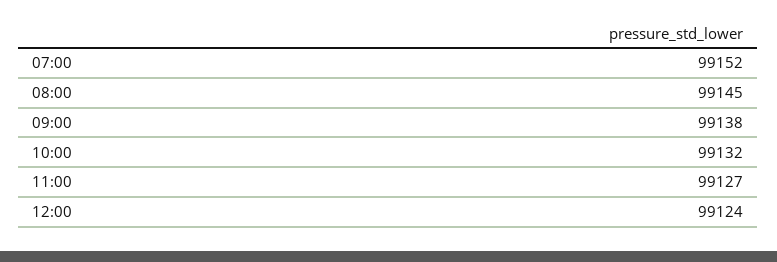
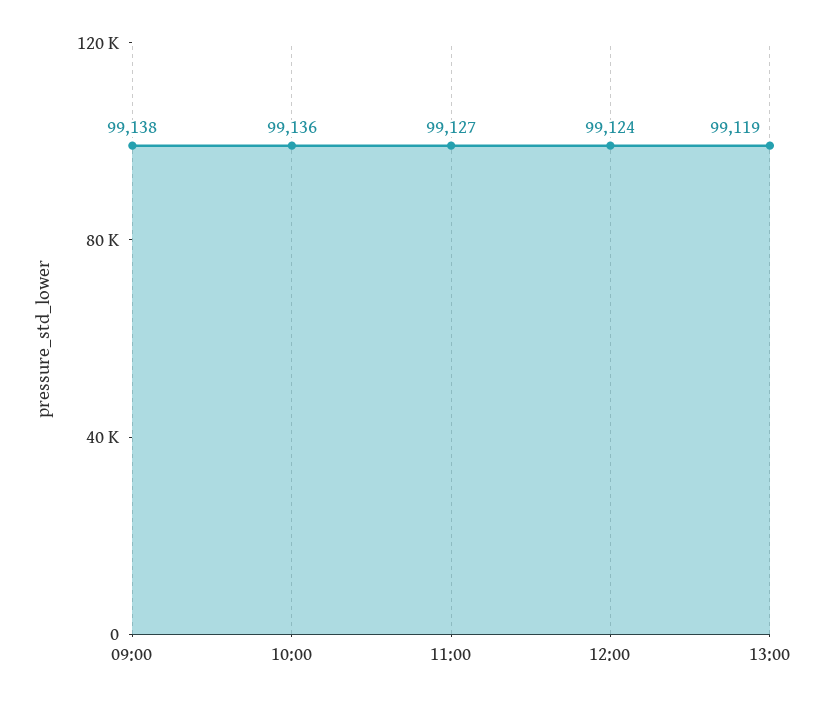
07:00: 99152 -> none
08:00: 99145 -> none
10:00: 99132 -> 99136
13:00: none -> 99119

